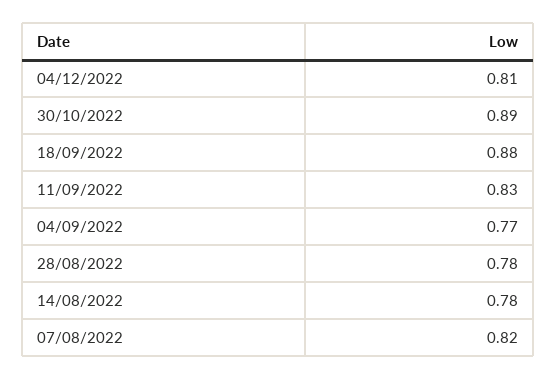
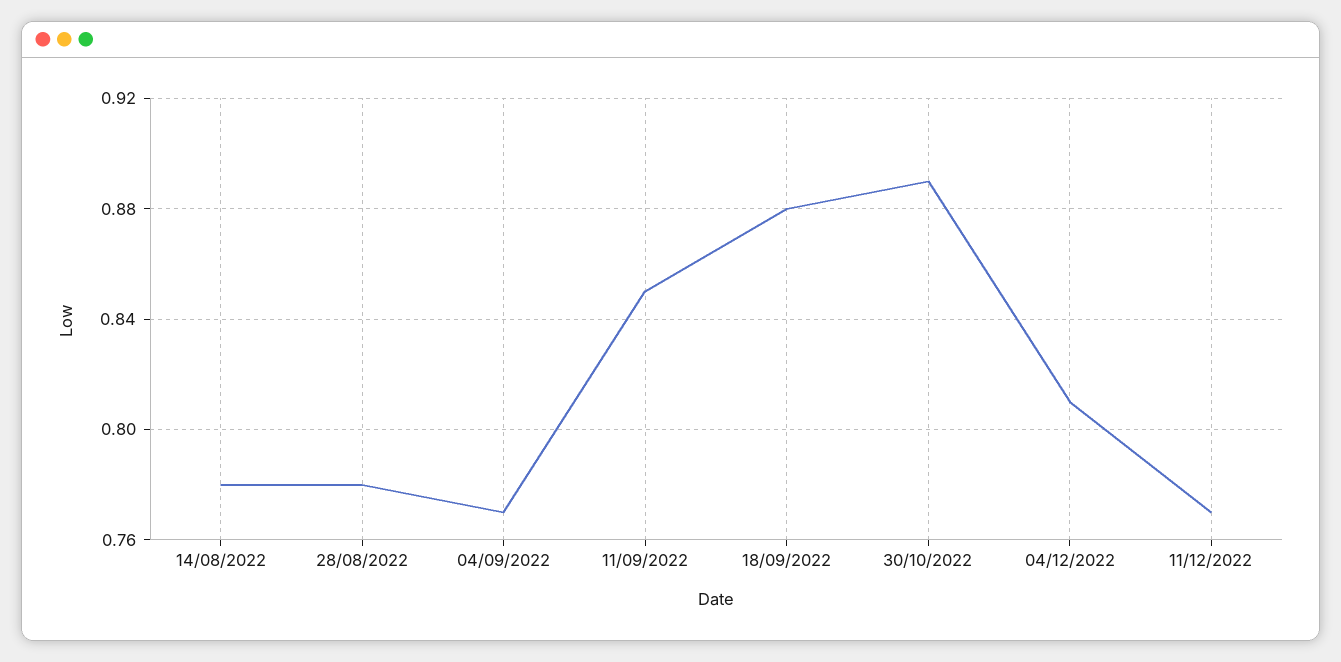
11/09/2022: 0.83 -> 0.85
07/08/2022: 0.82 -> none
11/12/2022: none -> 0.77

